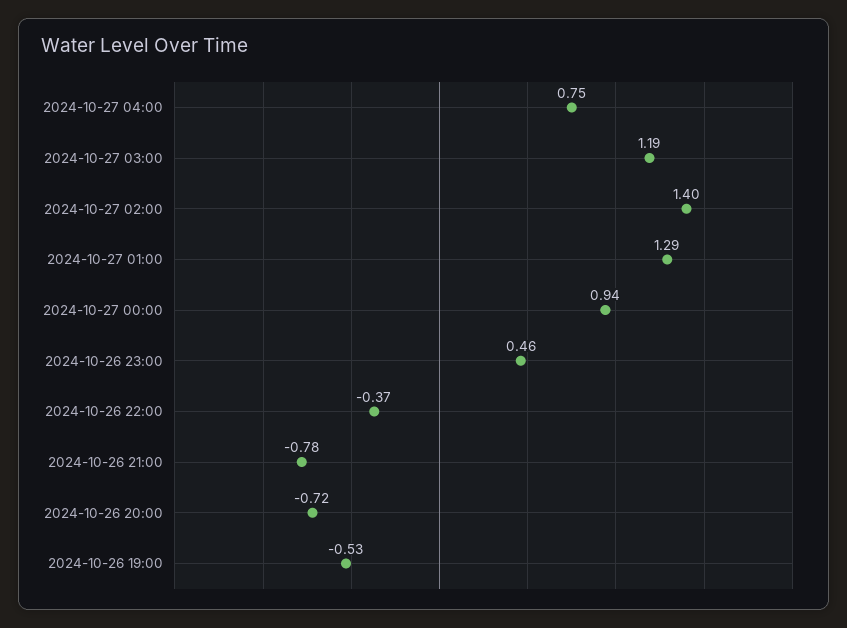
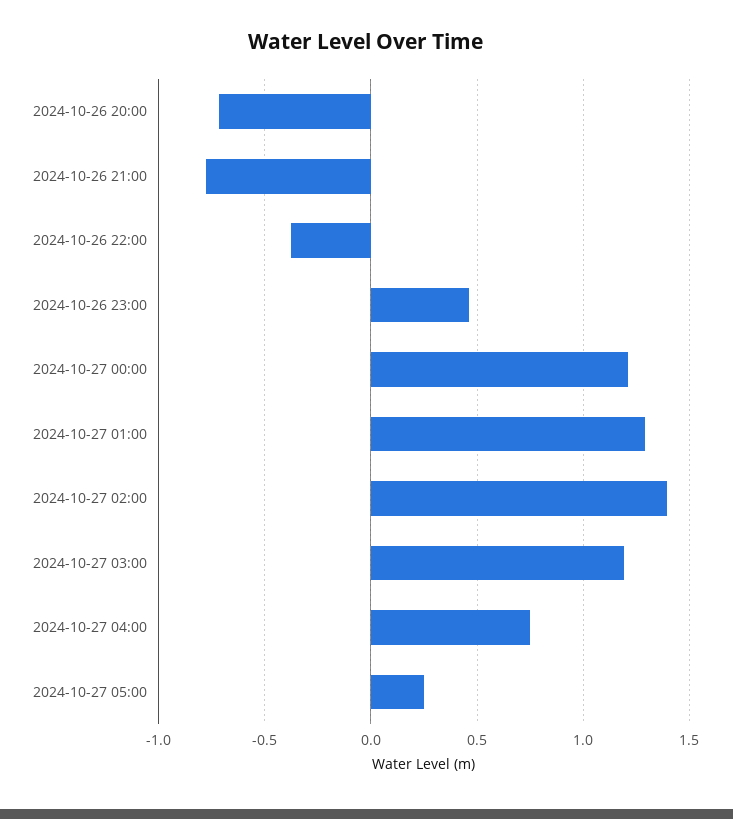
2024-10-27 00:00: 0.94 -> 1.2
2024-10-26 19:00: -0.53 -> none
2024-10-27 05:00: none -> 0.25

